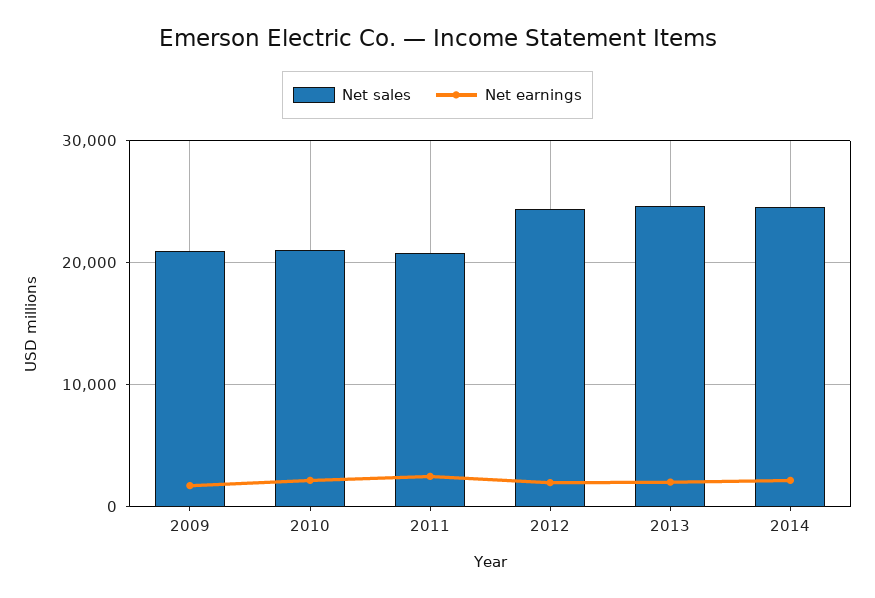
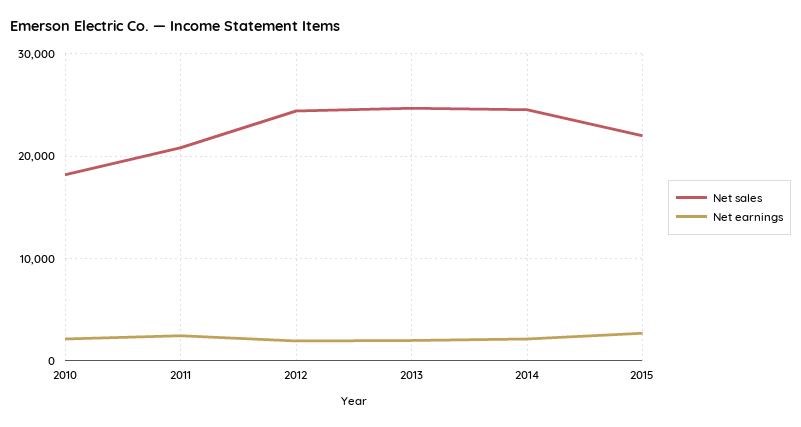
Net sales, 2009: 21000 -> none
Net earnings, 2009: 2000 -> none
Net sales, 2010: 21000 -> 18000
Net sales, 2015: none -> 22000
Net earnings, 2015: none -> 3000

